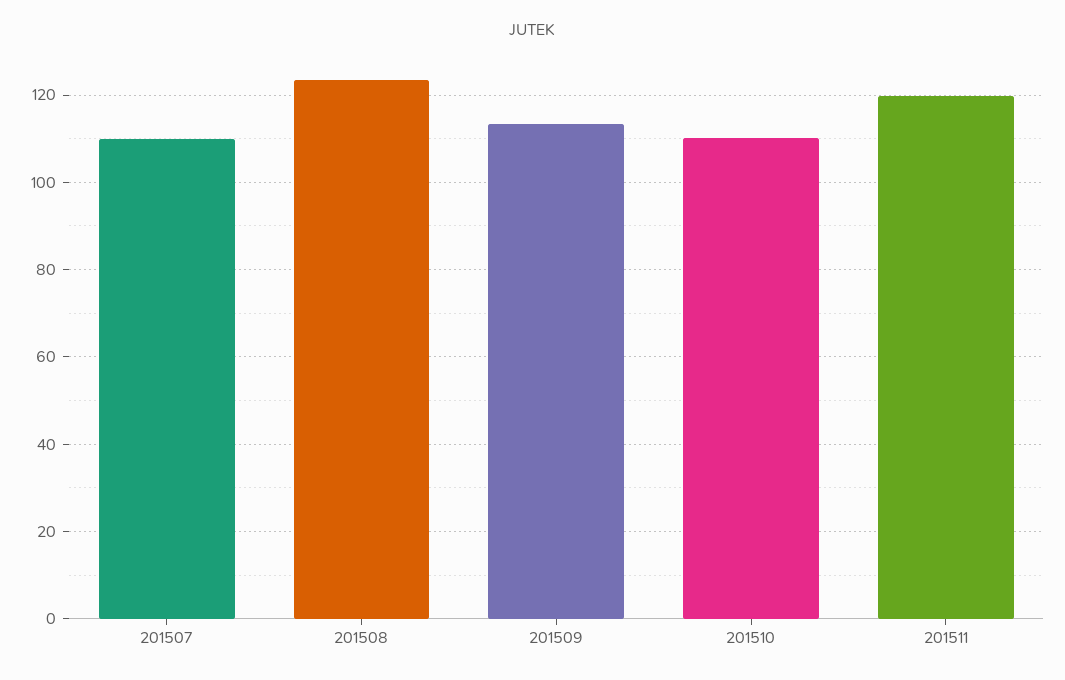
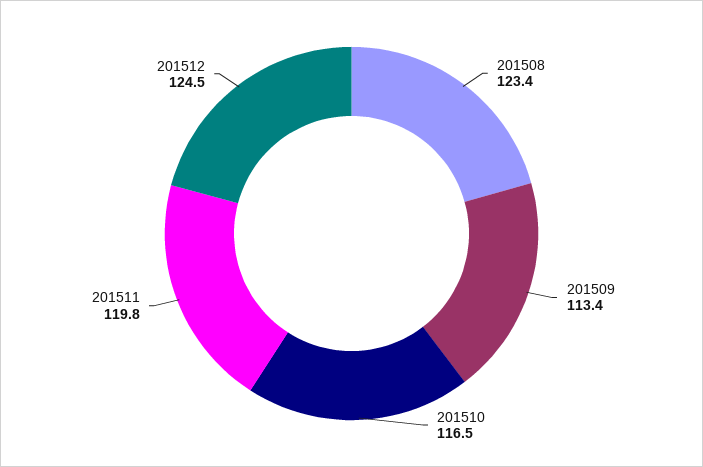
201507: 110 -> none
201510: 110 -> 116.5
201512: none -> 124.5

